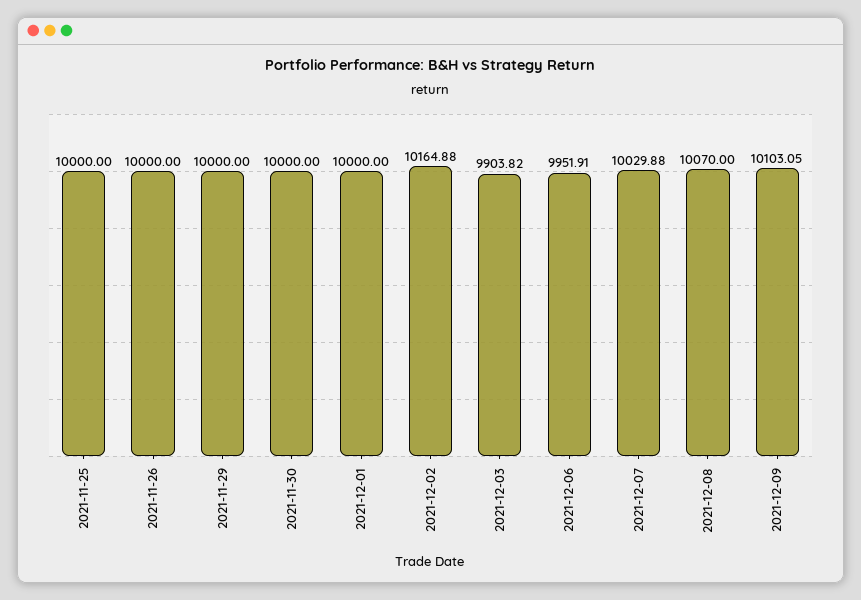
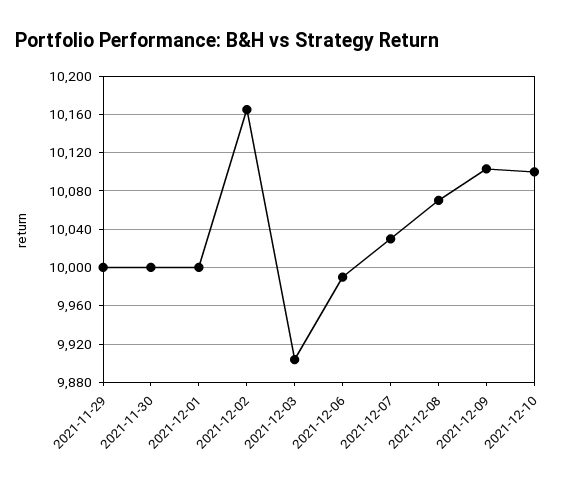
2021-11-25: 10000 -> none
2021-11-26: 10000 -> none
2021-12-06: 9951.91 -> 9990
2021-12-10: none -> 10100

